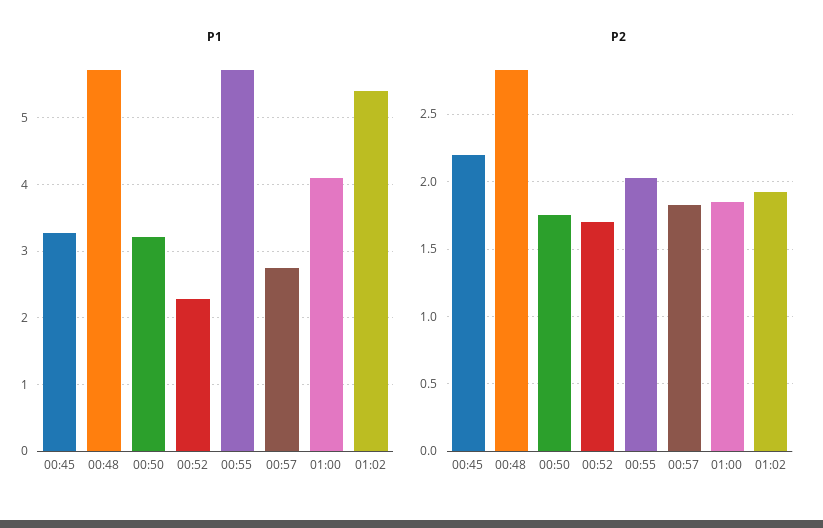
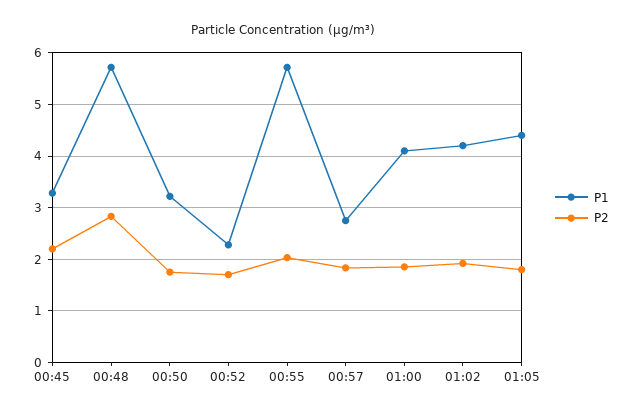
P1, 01:02: 5.4 -> 4.2
P1, 01:05: none -> 4.4
P2, 01:05: none -> 1.8

